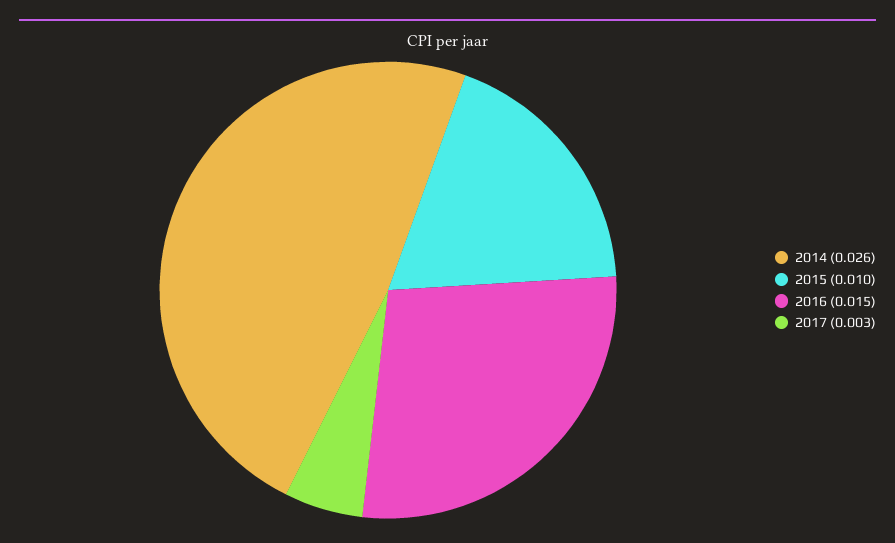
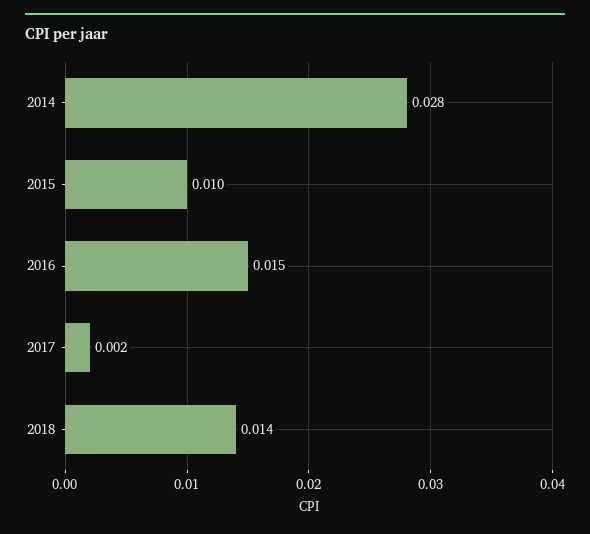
2014: 0.026 -> 0.028
2017: 0.003 -> 0.002
2018: none -> 0.014

